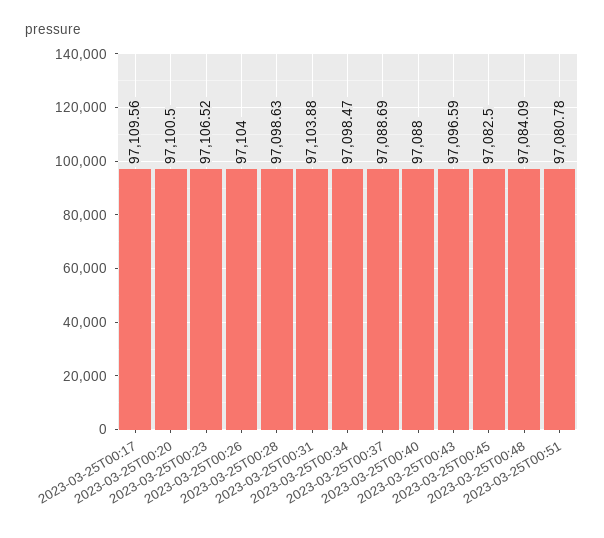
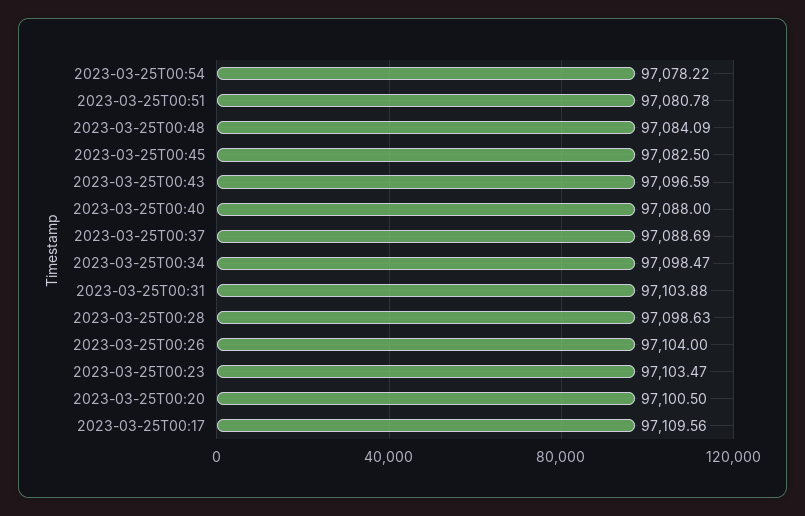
2023-03-25T00:23: 97106.52 -> 97103.47
2023-03-25T00:54: none -> 97078.22

